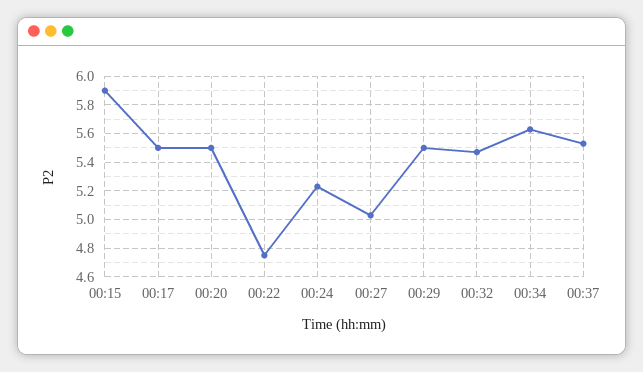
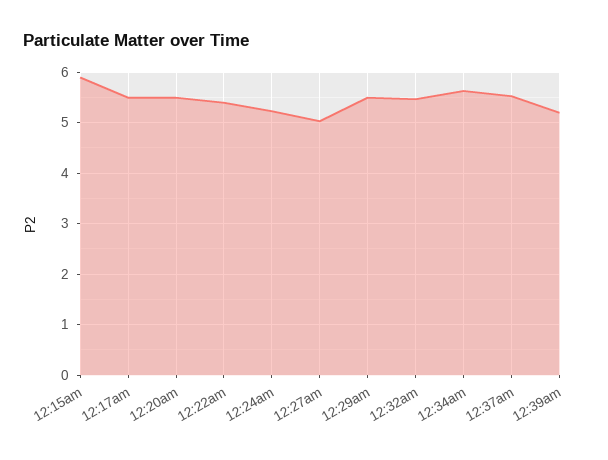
00:22: 4.75 -> 5.4
12:39am: none -> 5.2

